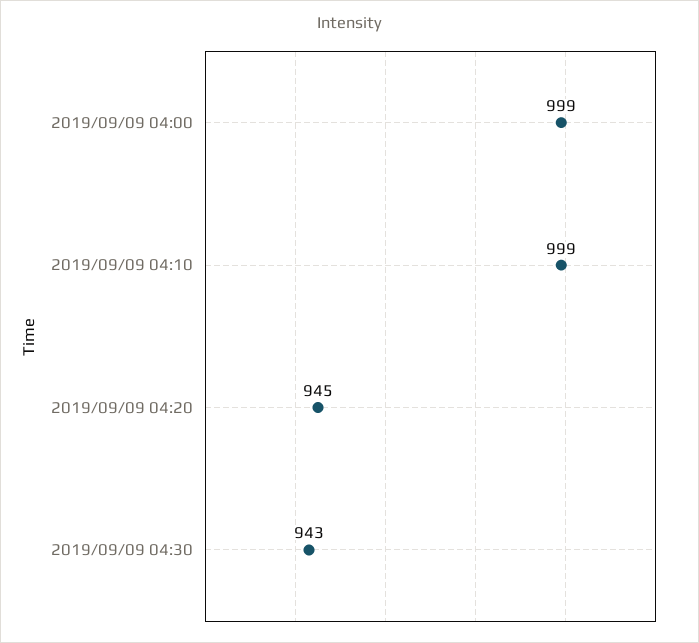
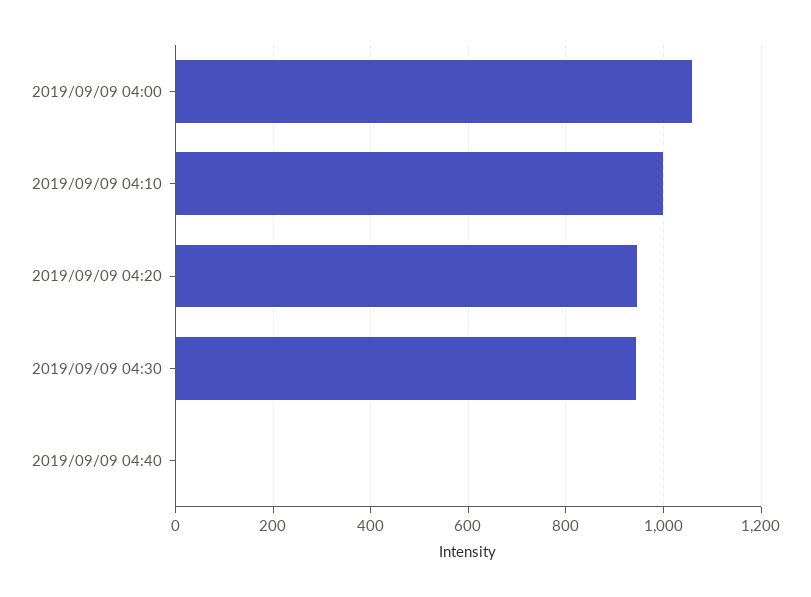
2019/09/09 04:00: 999 -> 1060
2019/09/09 04:40: none -> 0

